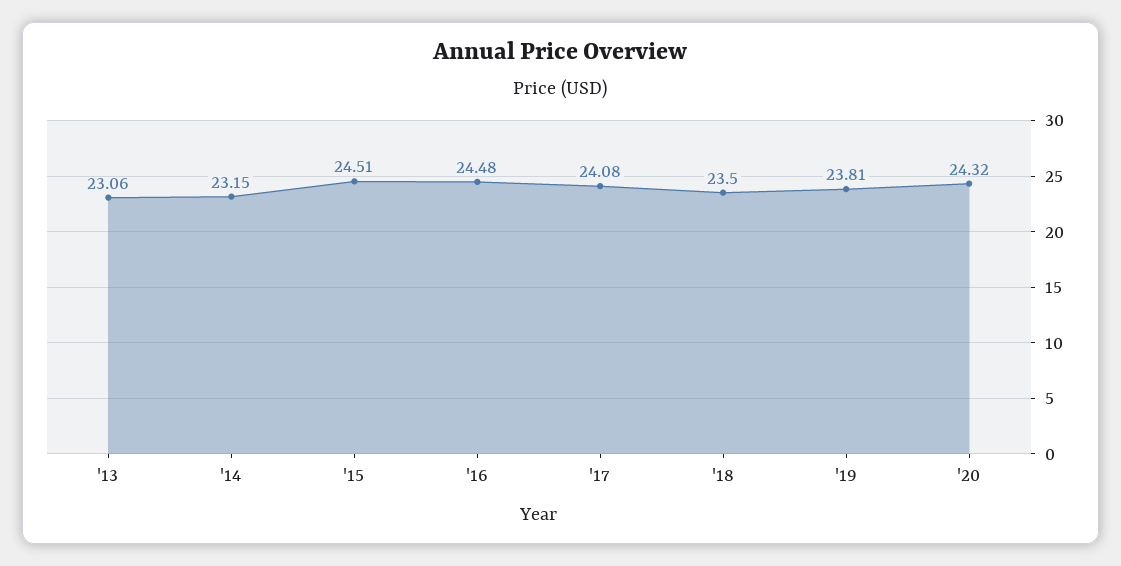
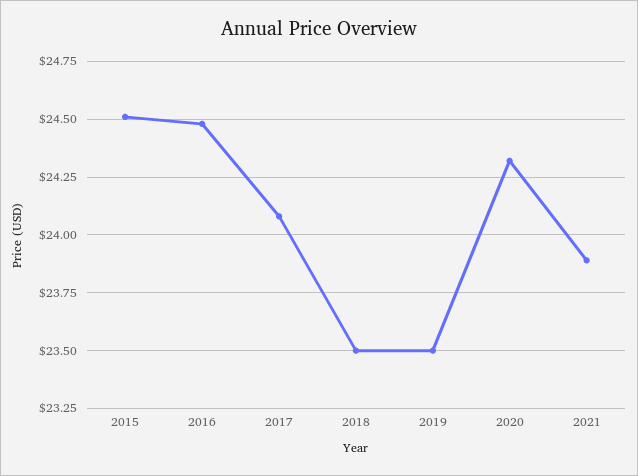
'13: 23.06 -> none
'14: 23.15 -> none
'19: 23.81 -> 23.5
2021: none -> 23.9

